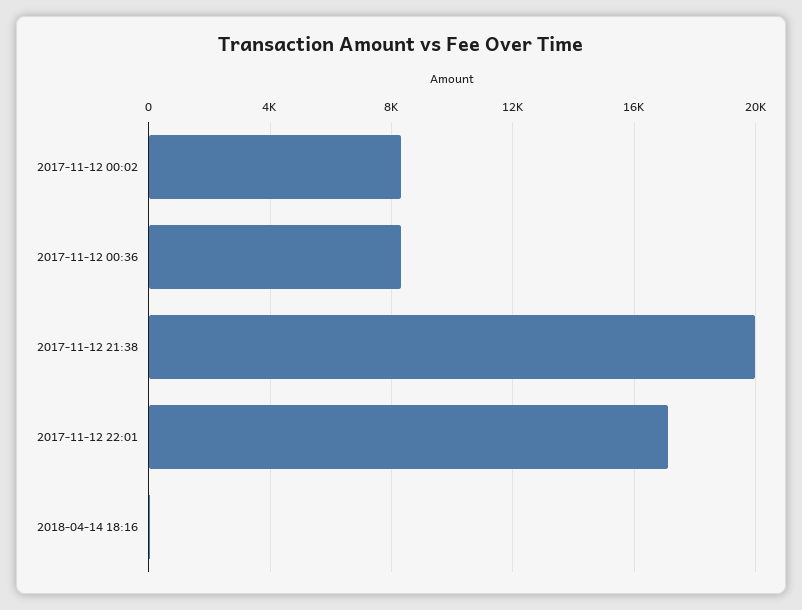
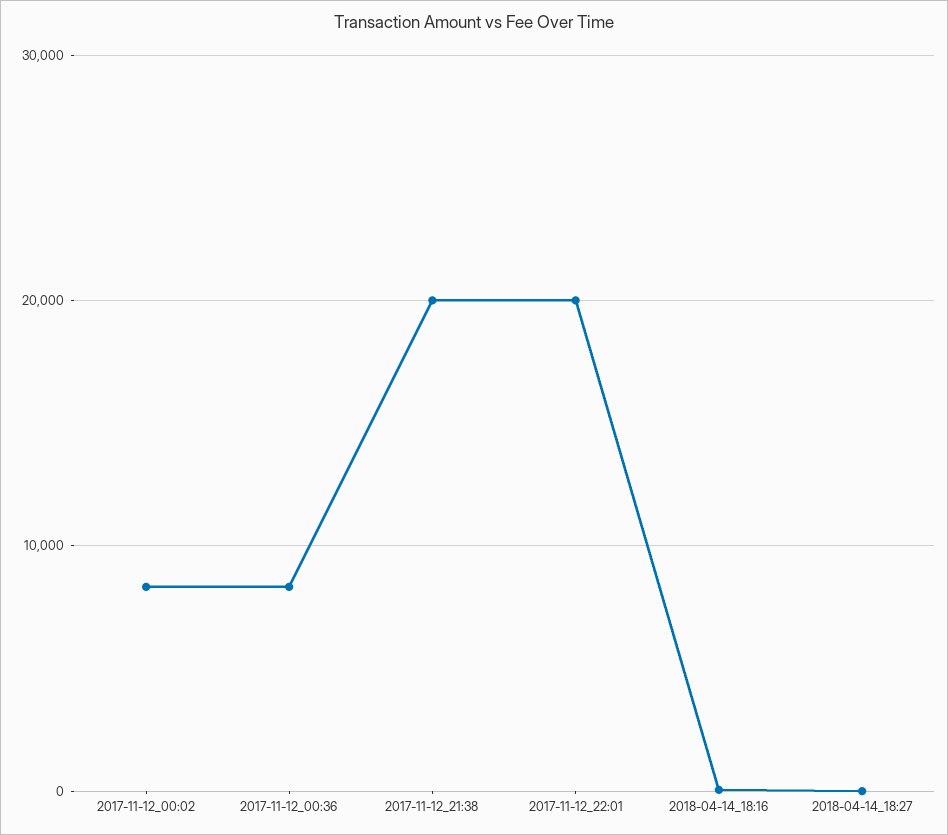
2017-11-12 22:01: 17000 -> 20000
2018-04-14_18:27: none -> 0

